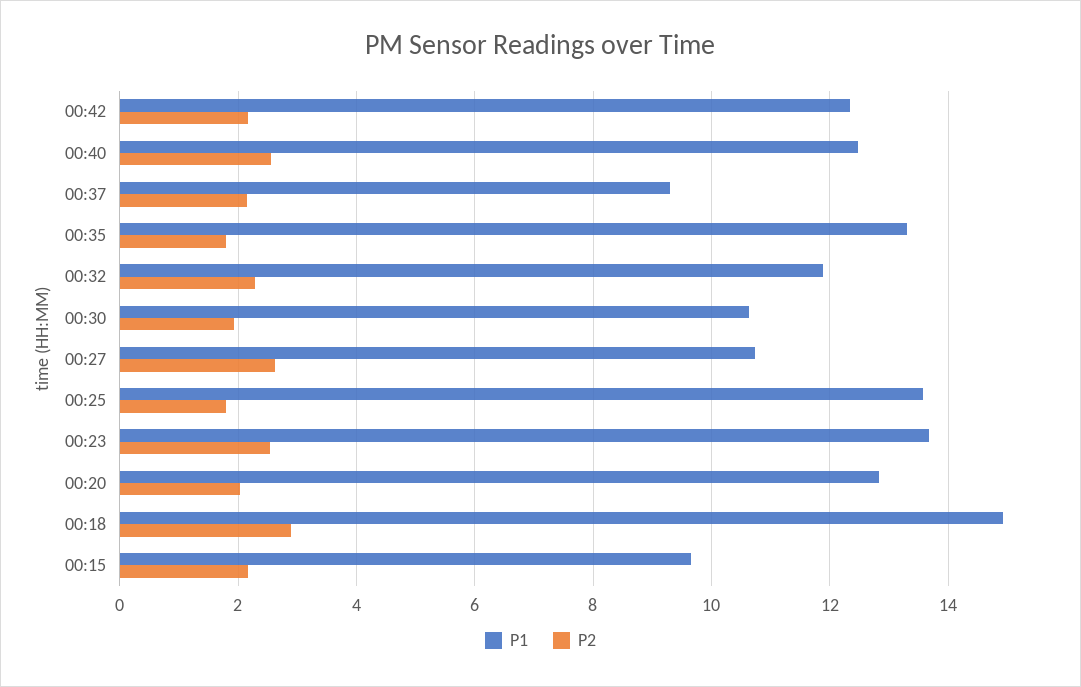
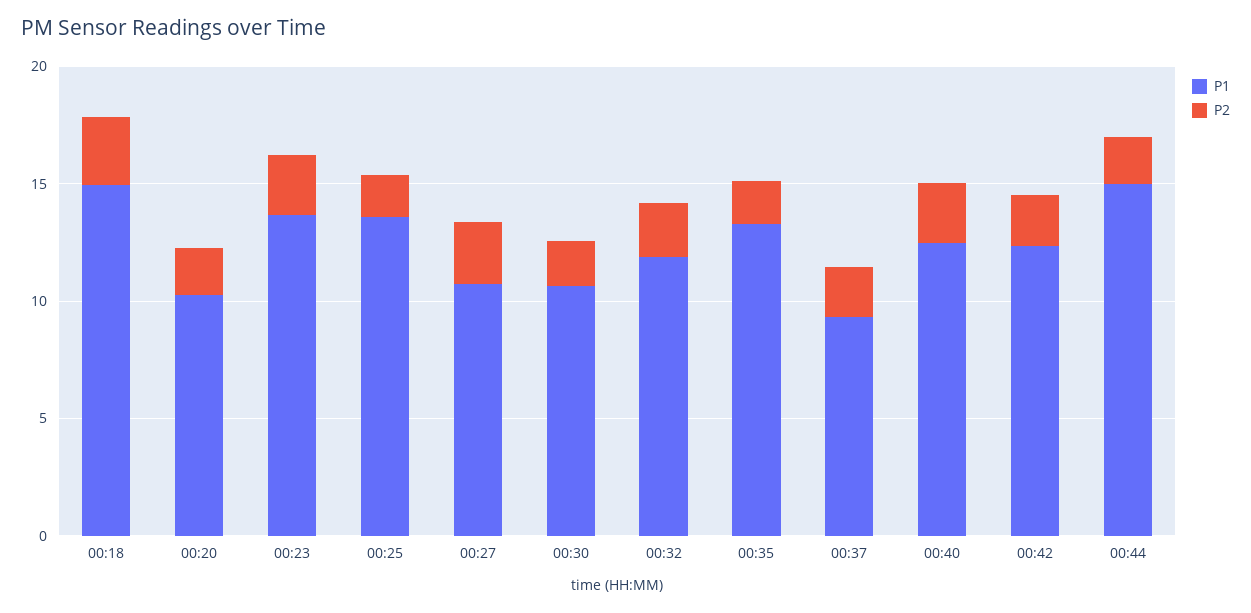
P1, 00:20: 12.8 -> 10
P1, 00:15: 9.6 -> none
P2, 00:15: 2.2 -> none
P1, 00:44: none -> 15
P2, 00:44: none -> 2

